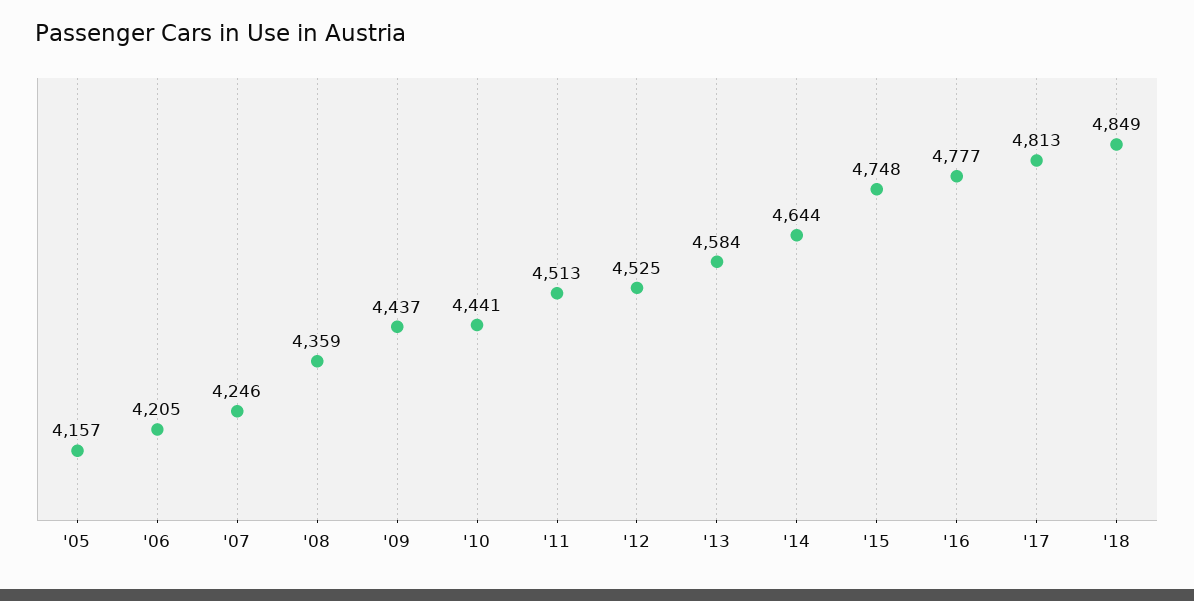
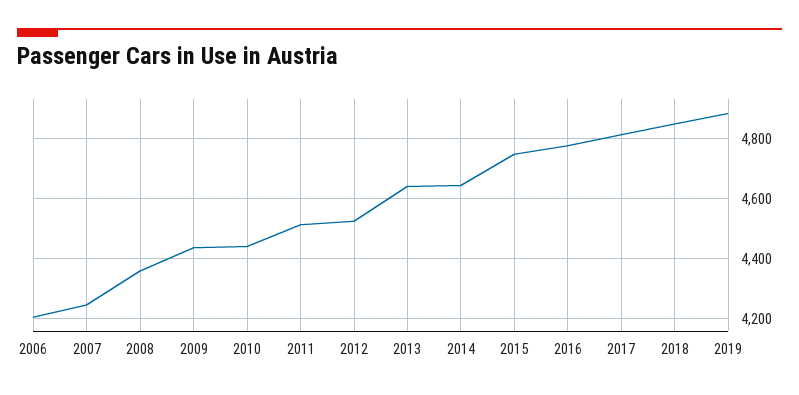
'05: 4157 -> none
'13: 4584 -> 4640
2019: none -> 4880

